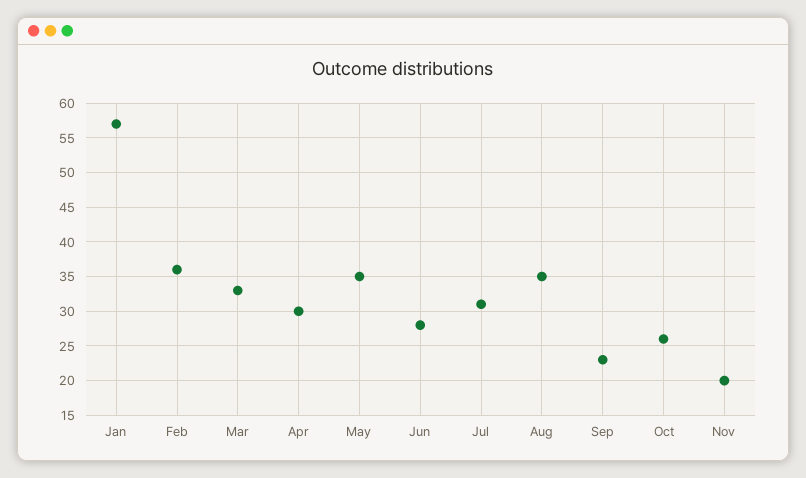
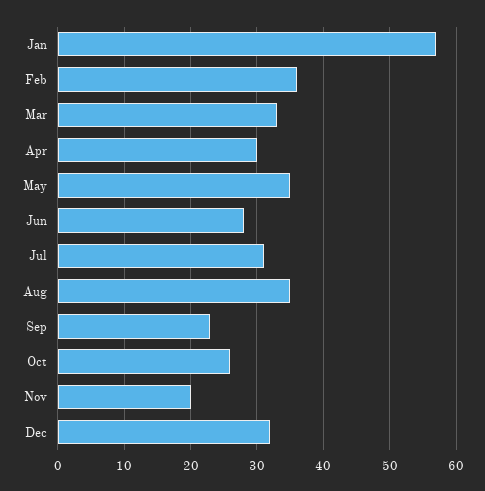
Dec: none -> 32

